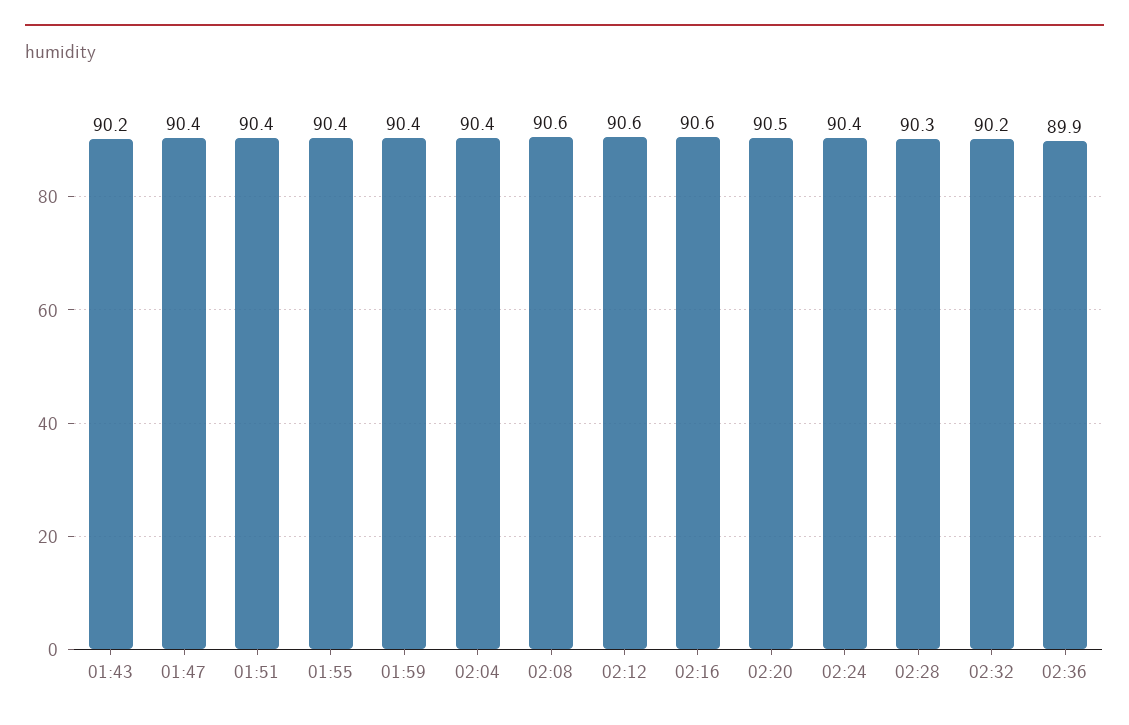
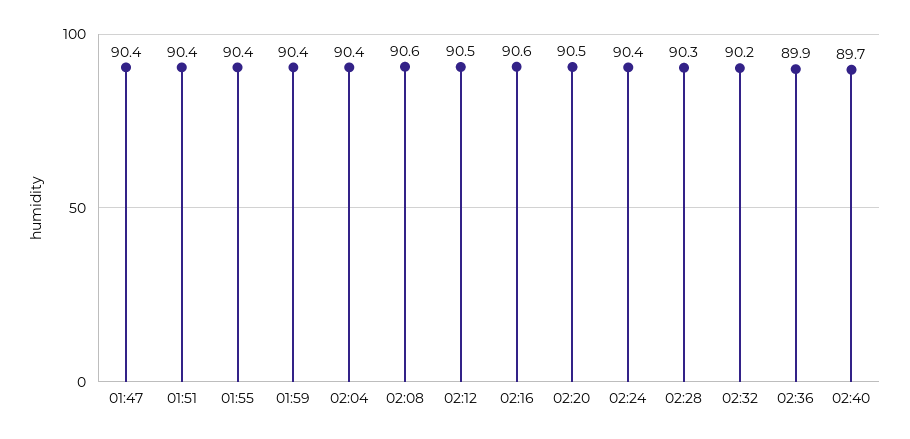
01:43: 90.2 -> none
02:12: 90.6 -> 90.5
02:40: none -> 89.7

